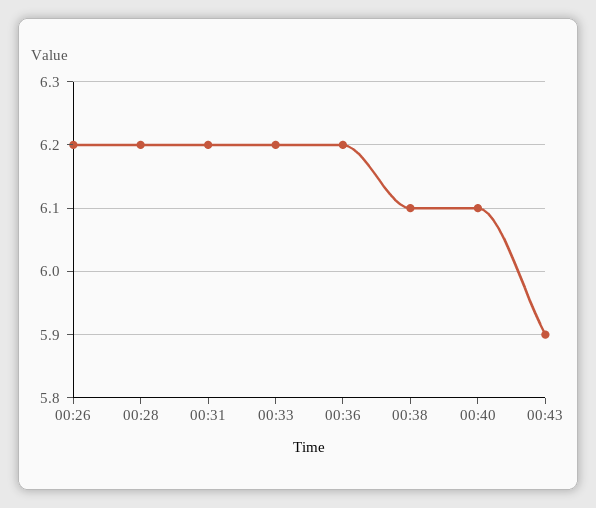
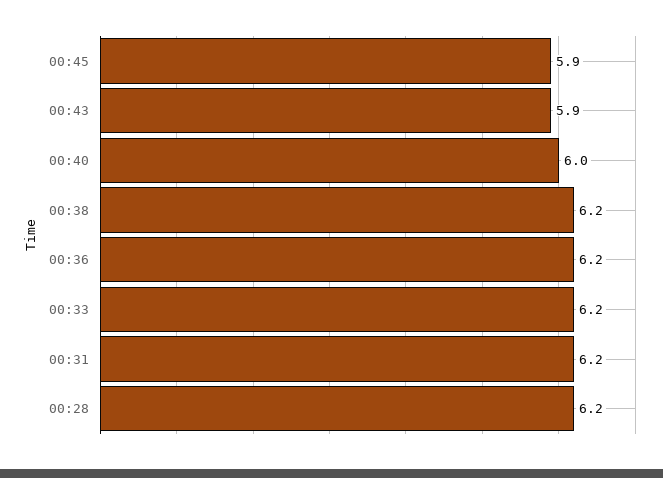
00:26: 6.2 -> none
00:38: 6.1 -> 6.2
00:40: 6.1 -> 6
00:45: none -> 5.9

